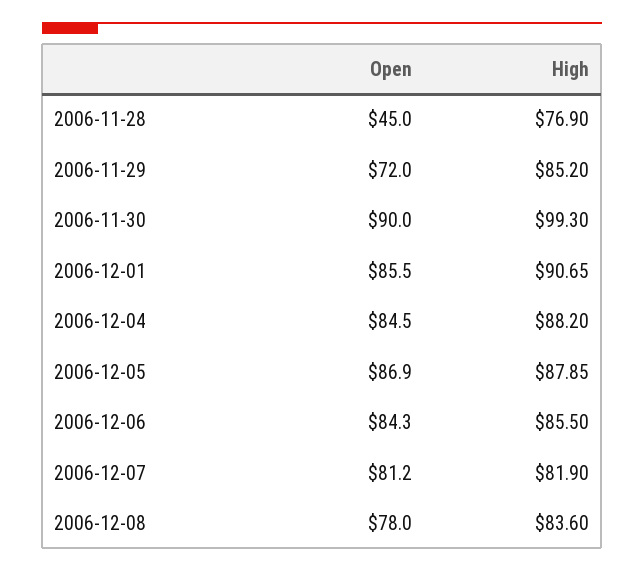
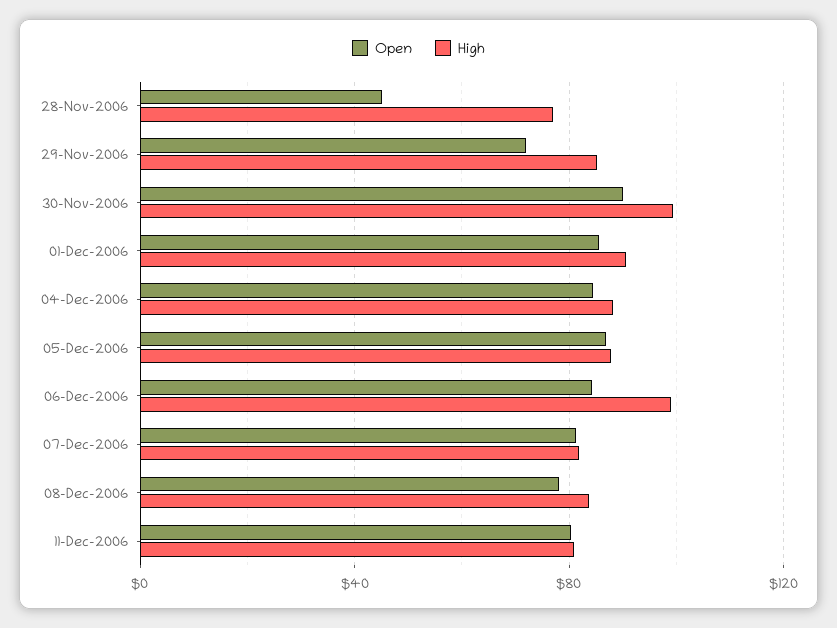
High, 2006-12-06: 85.5 -> 100
Open, 11-Dec-2006: none -> 80
High, 11-Dec-2006: none -> 80

